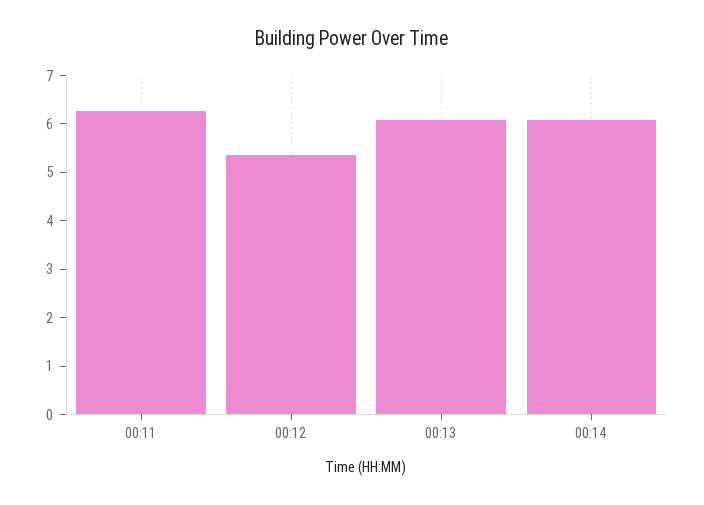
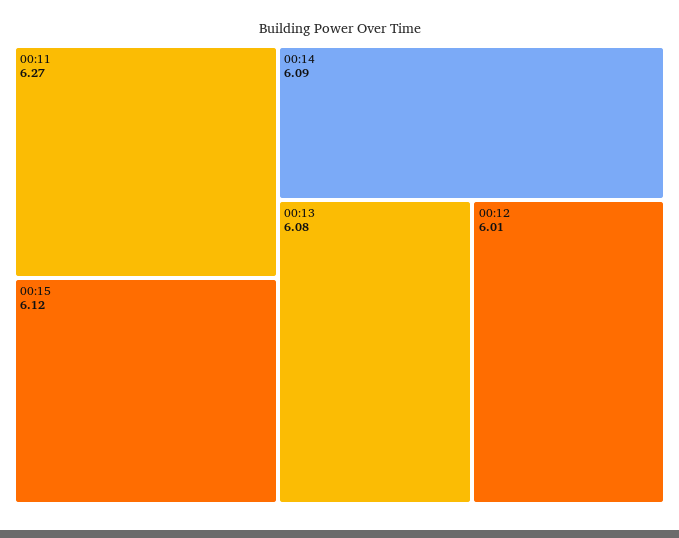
00:12: 5.4 -> 6.01
00:15: none -> 6.12

